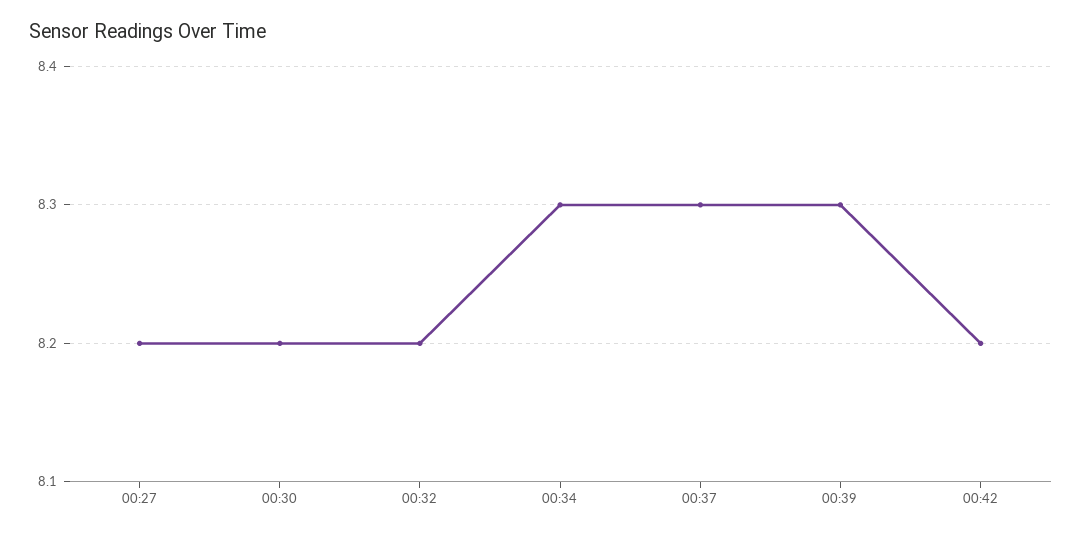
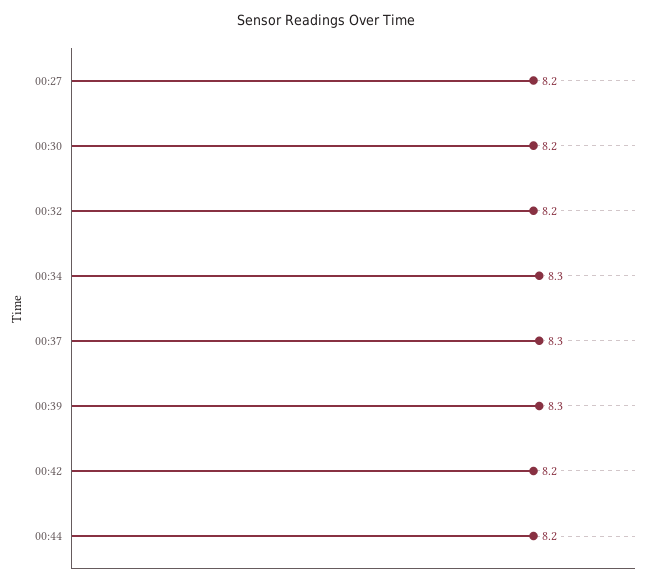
00:44: none -> 8.2

